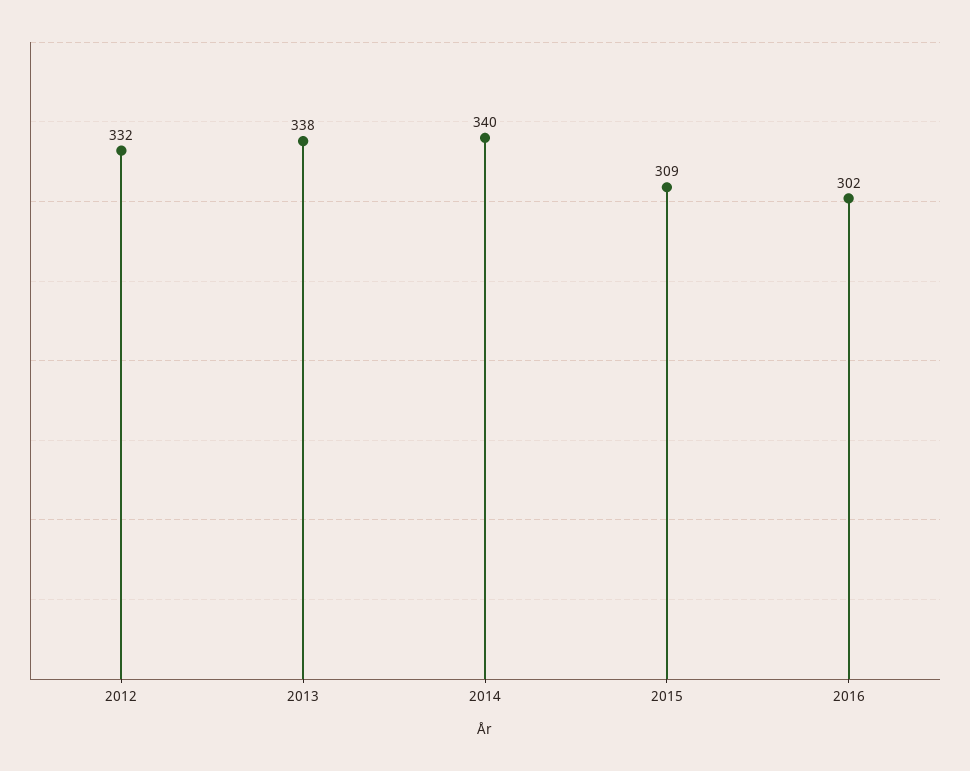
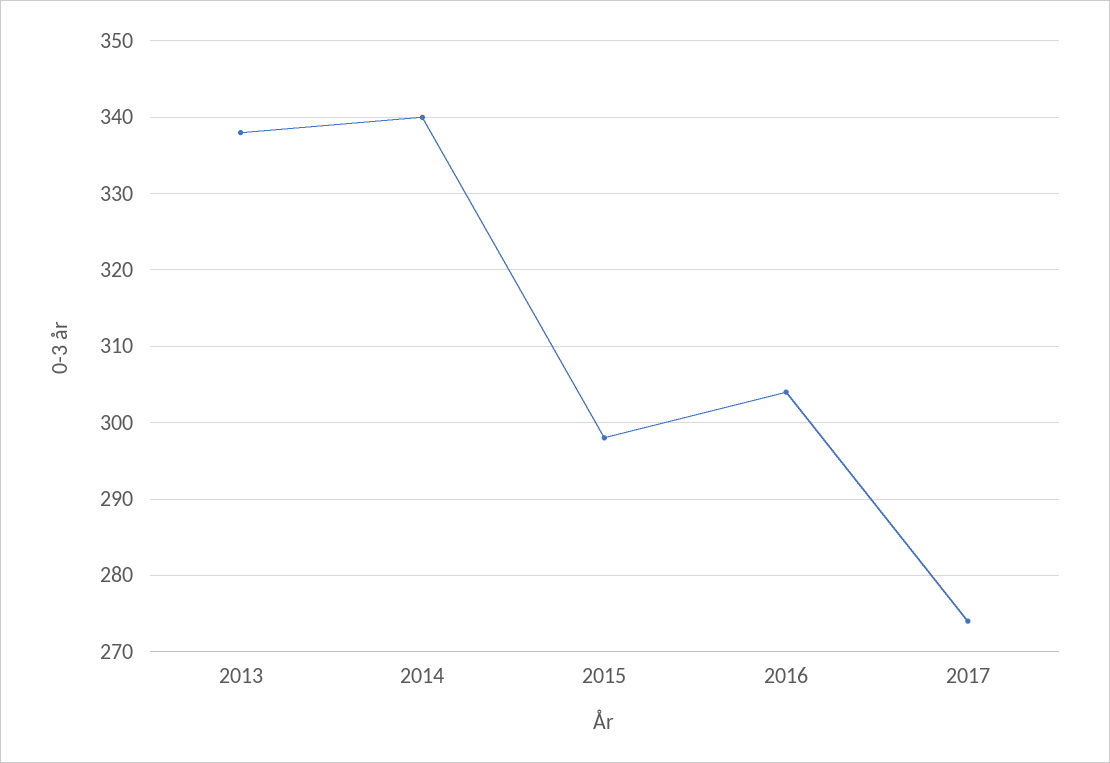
2012: 332 -> none
2015: 309 -> 298
2016: 302 -> 304
2017: none -> 274

